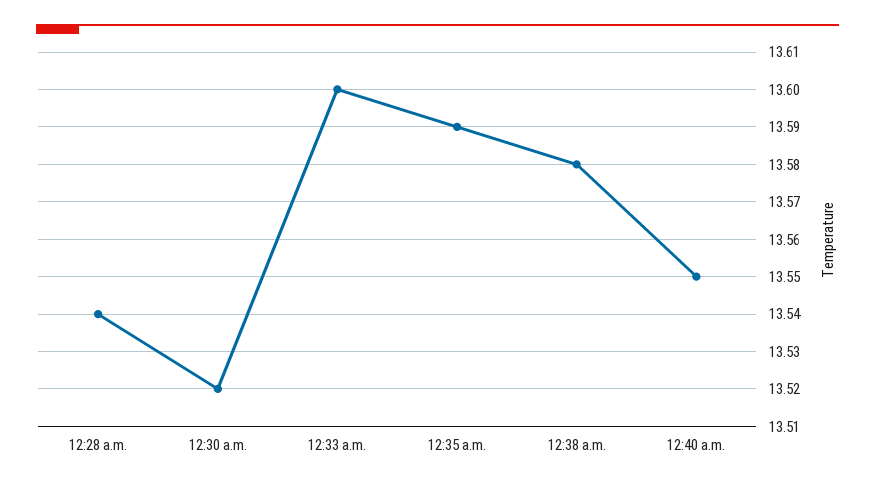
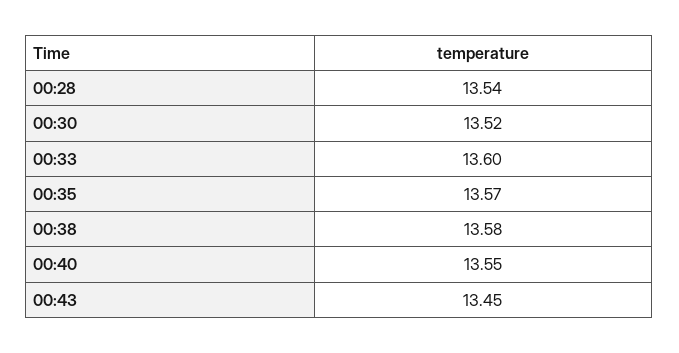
12:35 a.m.: 13.59 -> 13.57
00:43: none -> 13.45

